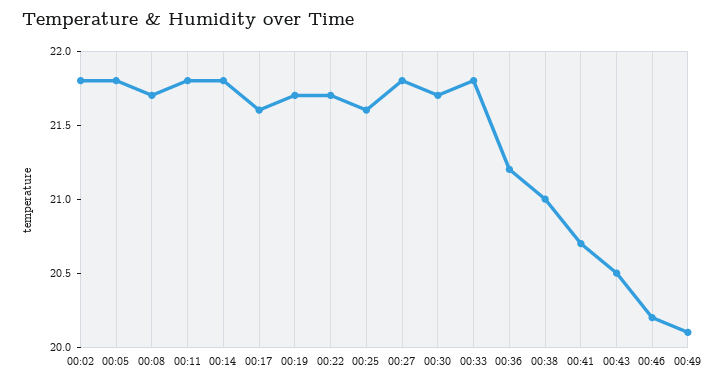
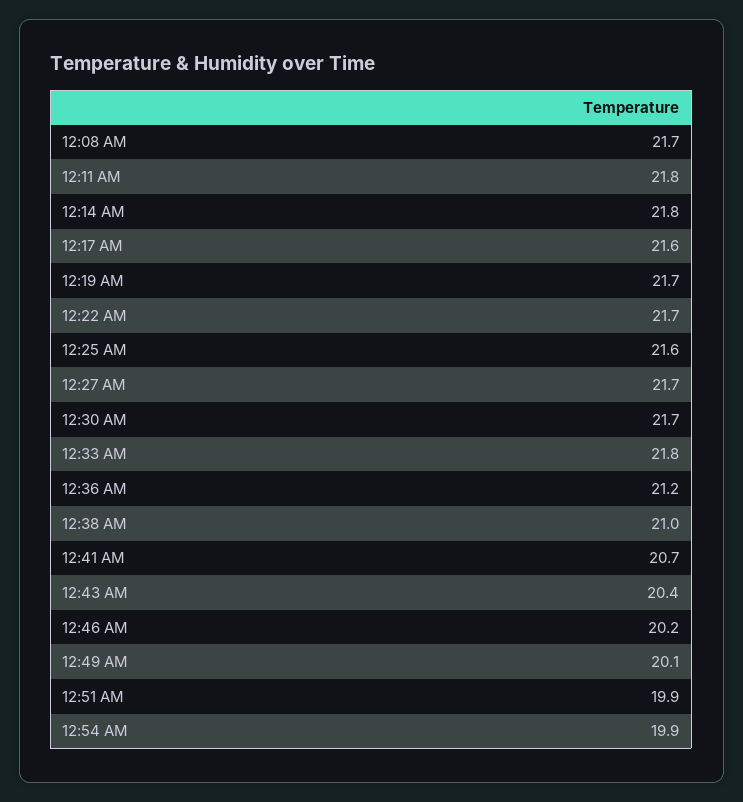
00:02: 21.8 -> none
00:05: 21.8 -> none
00:27: 21.8 -> 21.7
00:43: 20.5 -> 20.4
12:51 AM: none -> 19.9
12:54 AM: none -> 19.9

